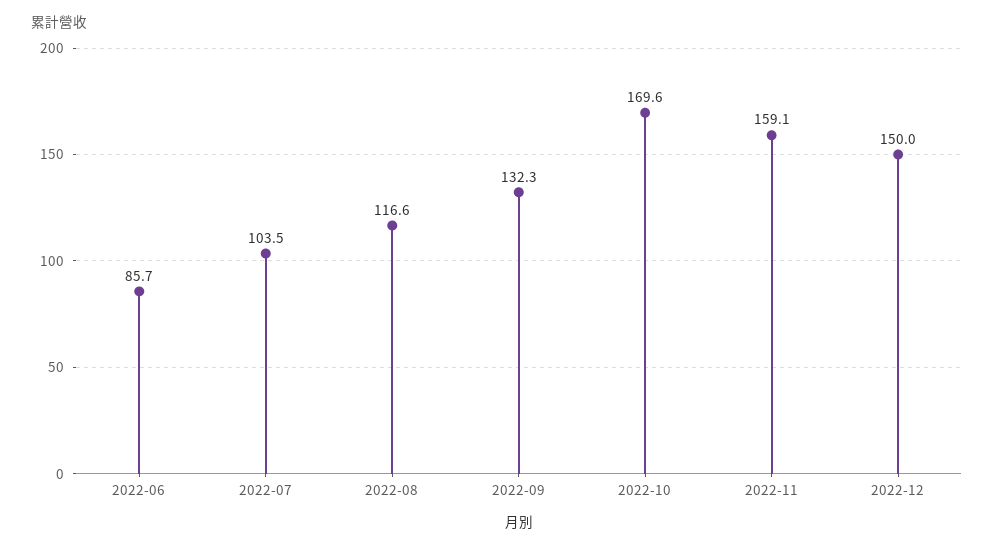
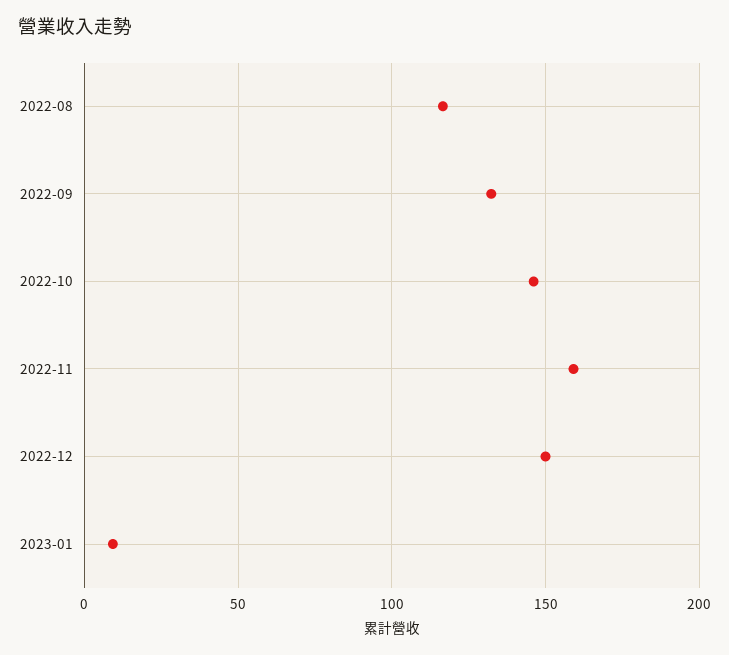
2022-06: 85.7 -> none
2022-07: 103.5 -> none
2022-10: 169.6 -> 145
2023-01: none -> 10

